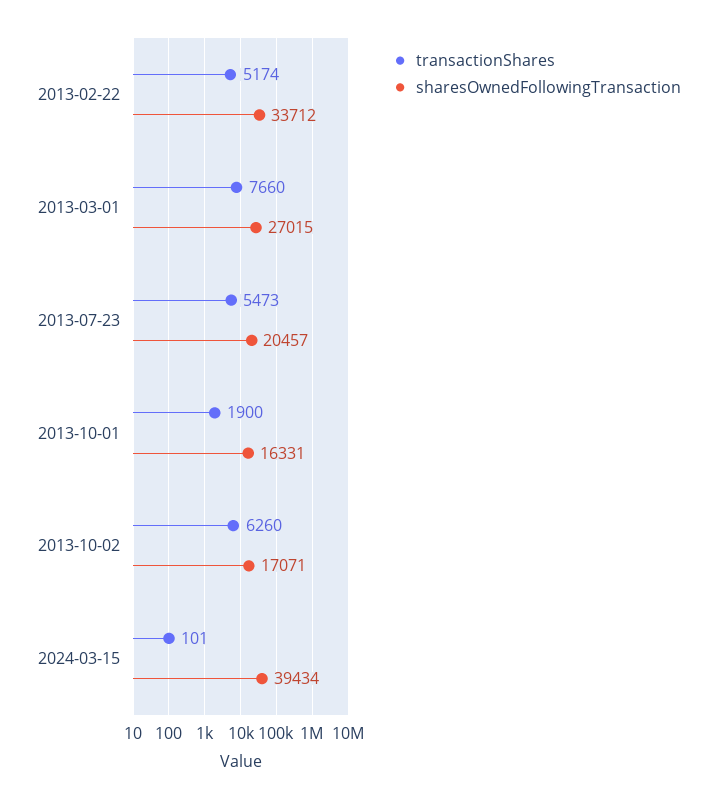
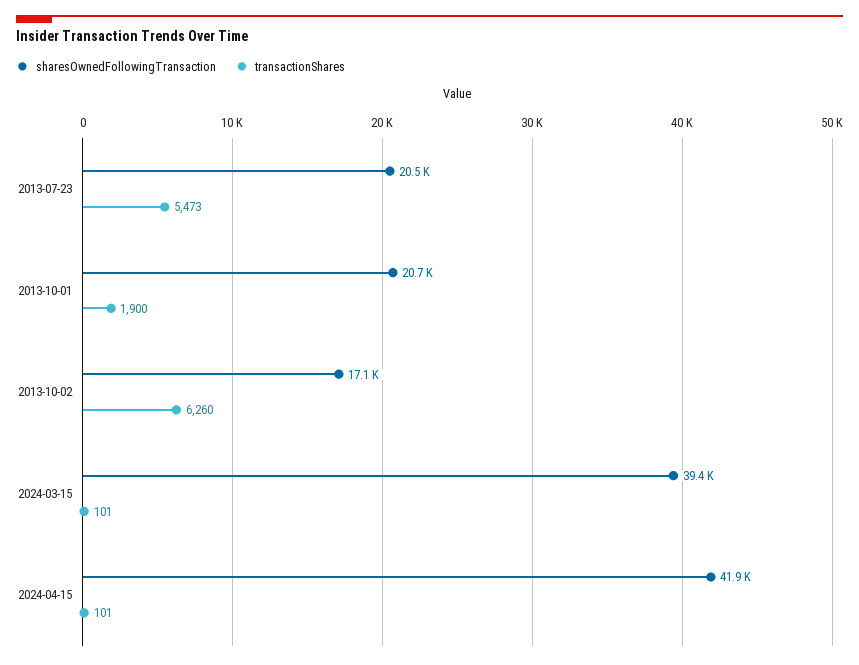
transactionShares, 2013-02-22: 5174 -> none
sharesOwnedFollowingTransaction, 2013-02-22: 33712 -> none
transactionShares, 2013-03-01: 7660 -> none
sharesOwnedFollowingTransaction, 2013-03-01: 27015 -> none
sharesOwnedFollowingTransaction, 2013-10-01: 16331 -> 20700
sharesOwnedFollowingTransaction, 2024-04-15: none -> 41900
transactionShares, 2024-04-15: none -> 101

